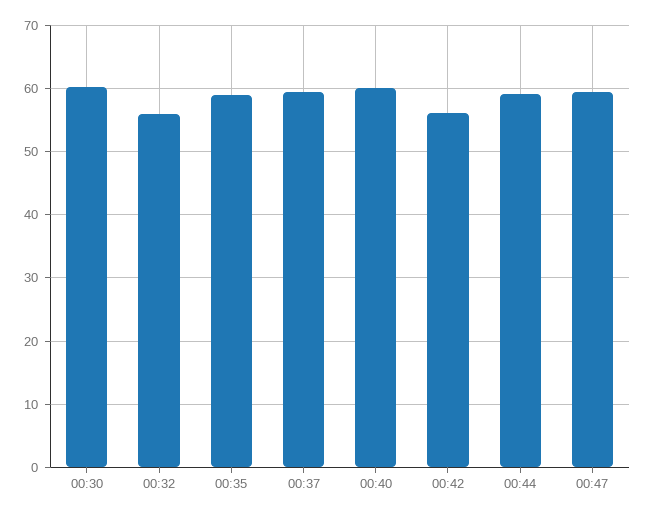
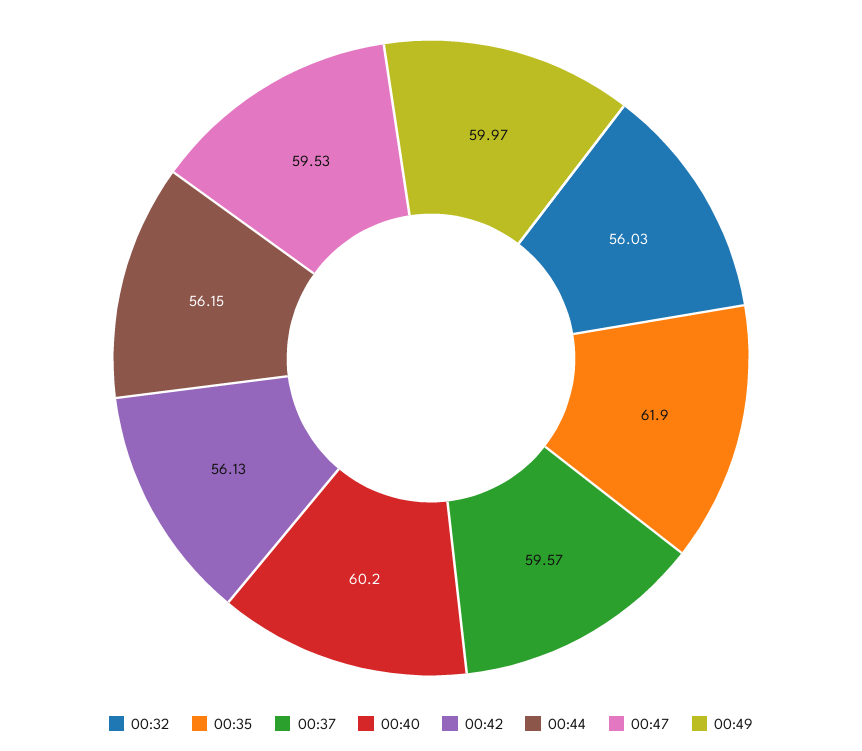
00:30: 60 -> none
00:35: 59 -> 61.9
00:44: 59 -> 56.15
00:49: none -> 59.97

